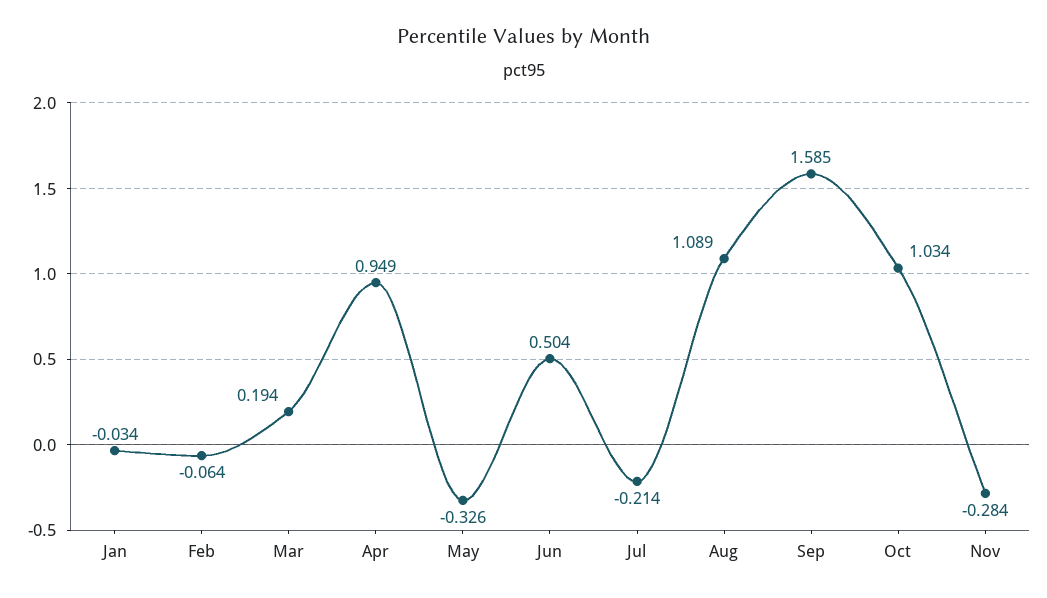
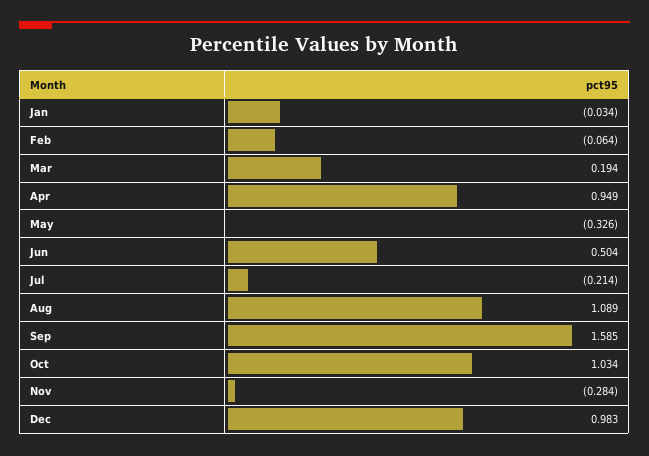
Dec: none -> 0.983

